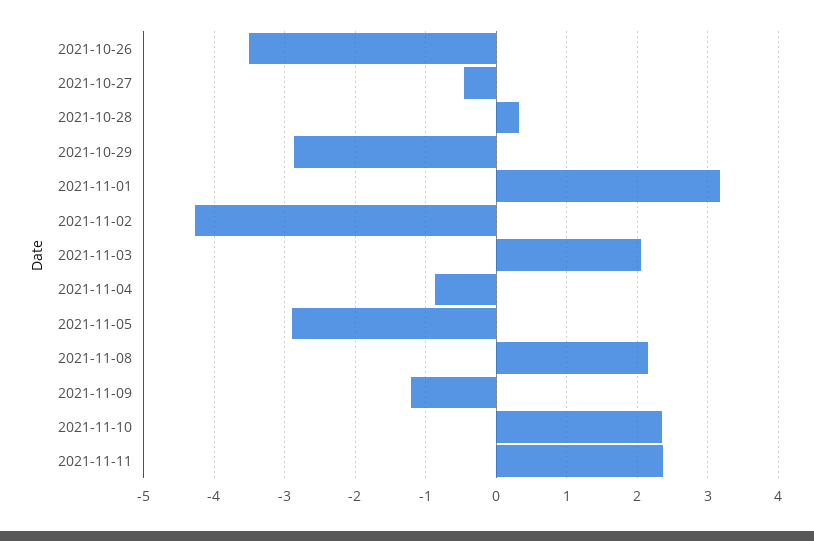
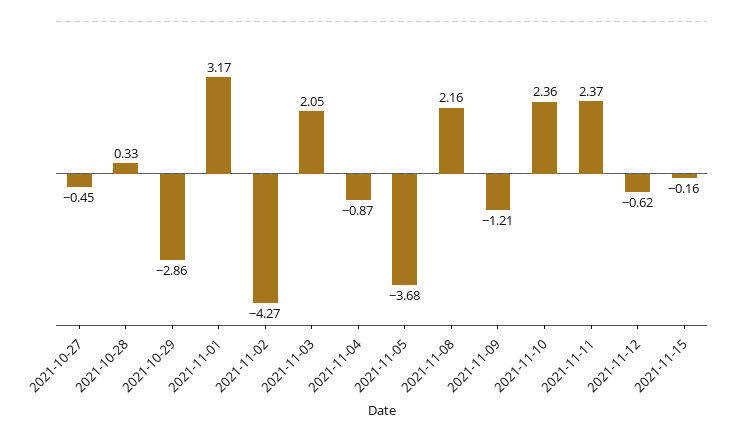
2021-10-26: -3.5 -> none
2021-11-05: -2.9 -> -3.68
2021-11-12: none -> -0.62
2021-11-15: none -> -0.16

